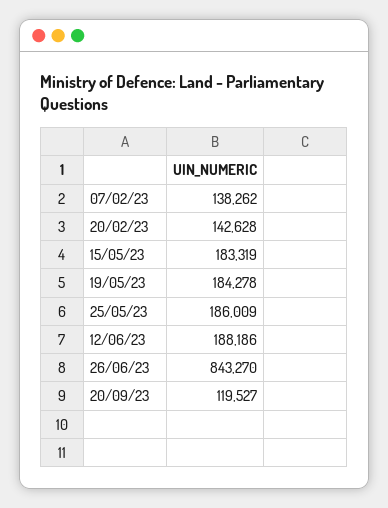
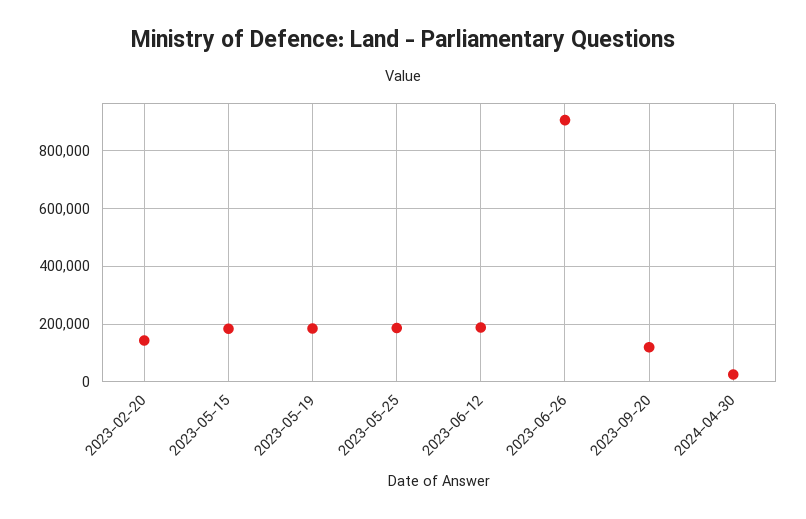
07/02/23: 138262 -> none
26/06/23: 843270 -> 900000
2024-04-30: none -> 25000

